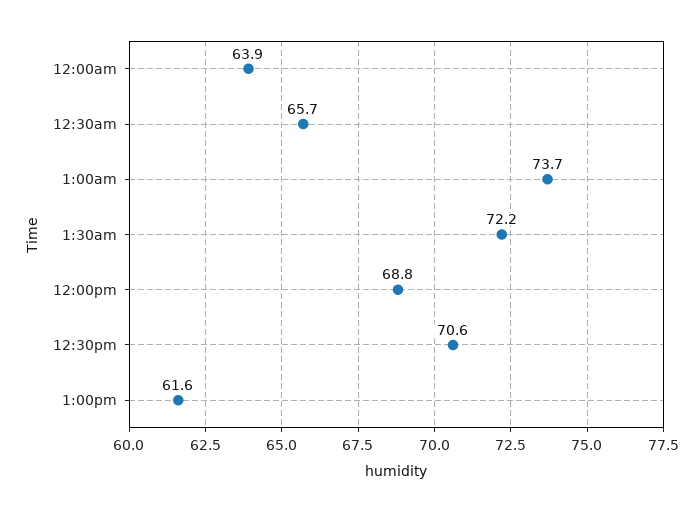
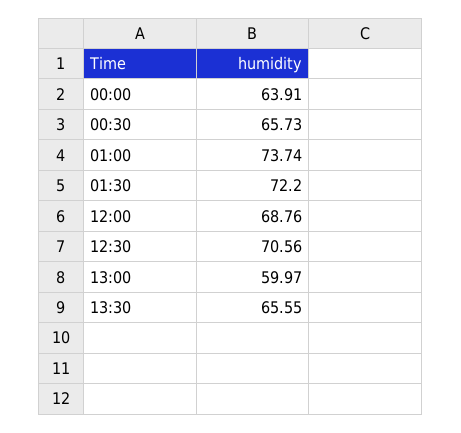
1:00pm: 61.6 -> 59.97
13:30: none -> 65.55

